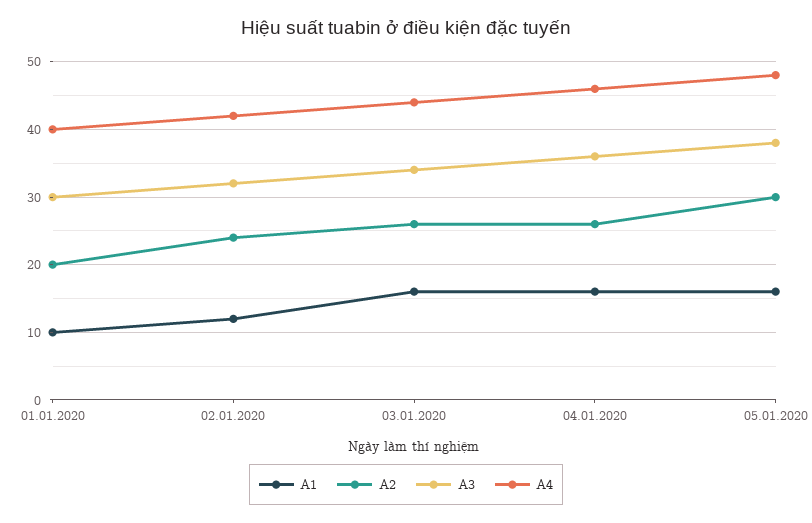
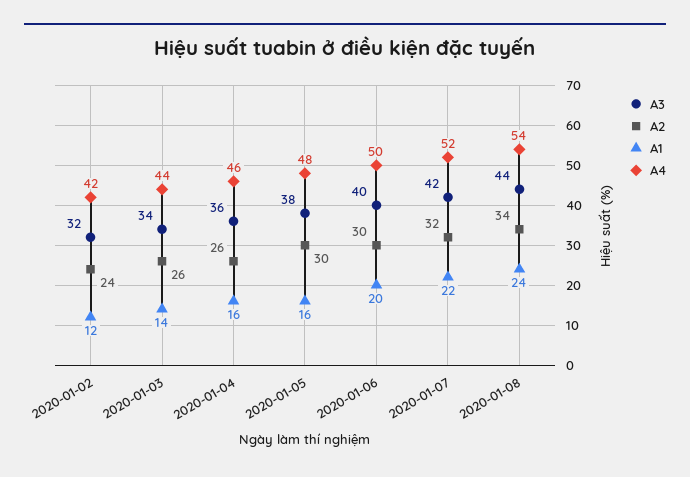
A1, 01.01.2020: 10 -> none
A2, 01.01.2020: 20 -> none
A3, 01.01.2020: 30 -> none
A4, 01.01.2020: 40 -> none
A1, 03.01.2020: 16 -> 14
A3, 2020-01-06: none -> 40
A2, 2020-01-06: none -> 30
A1, 2020-01-06: none -> 20
A4, 2020-01-06: none -> 50
A3, 2020-01-07: none -> 42
A2, 2020-01-07: none -> 32
A1, 2020-01-07: none -> 22
A4, 2020-01-07: none -> 52
A3, 2020-01-08: none -> 44
A2, 2020-01-08: none -> 34
A1, 2020-01-08: none -> 24
A4, 2020-01-08: none -> 54

